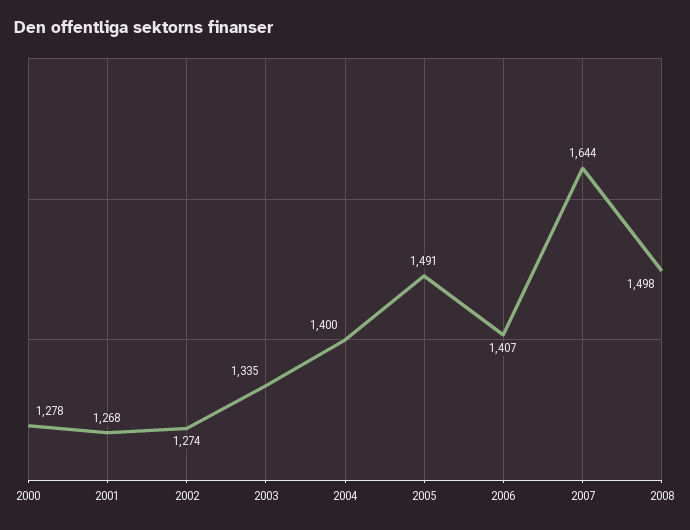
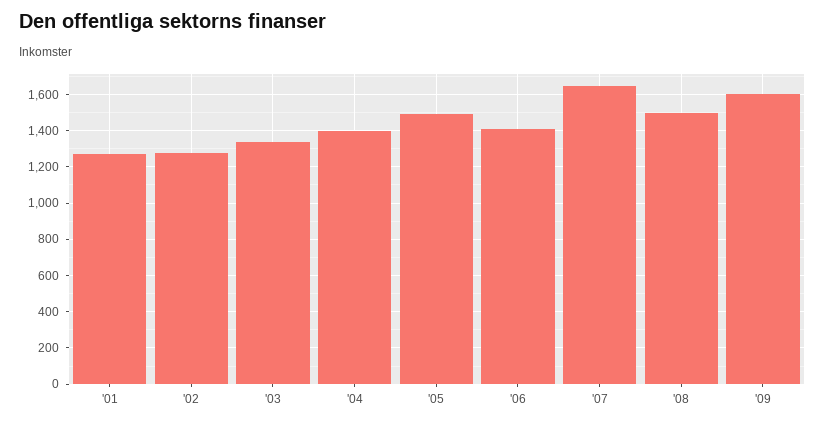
2000: 1278 -> none
'09: none -> 1600

